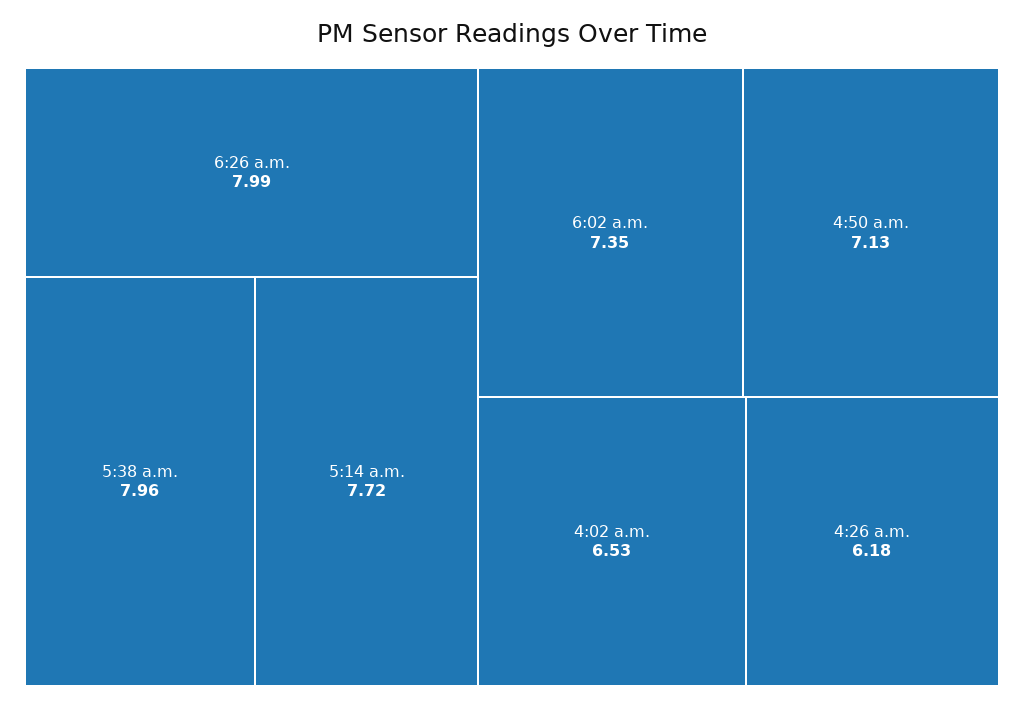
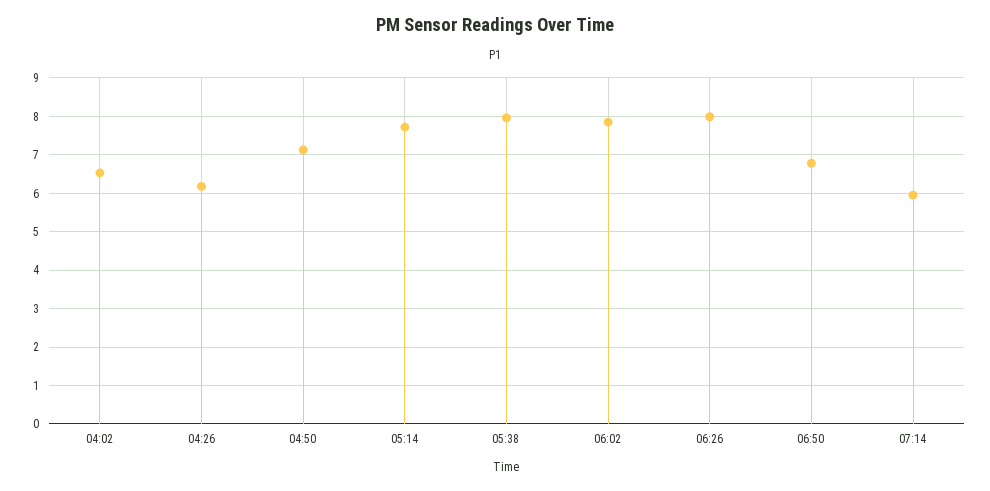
6:02 a.m.: 7.35 -> 7.8
06:50: none -> 6.8
07:14: none -> 6

